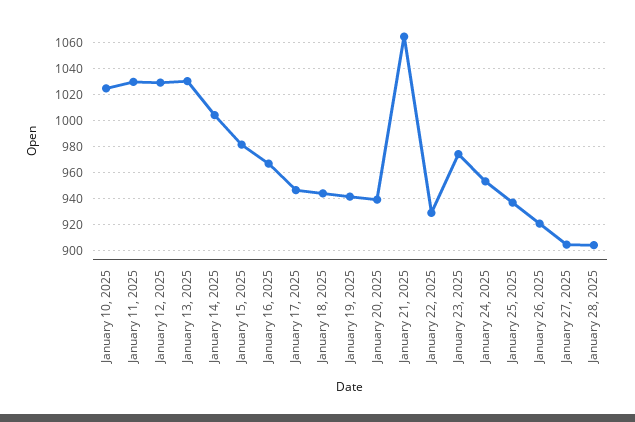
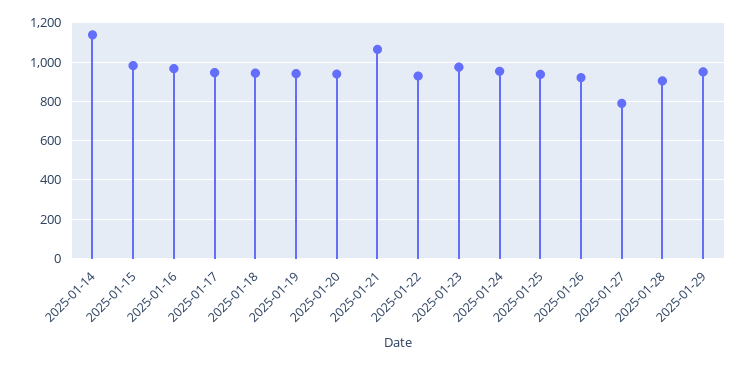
January 10, 2025: 1025 -> none
January 11, 2025: 1030 -> none
January 12, 2025: 1030 -> none
January 13, 2025: 1030 -> none
January 14, 2025: 1005 -> 1150
January 27, 2025: 905 -> 800
2025-01-29: none -> 950

